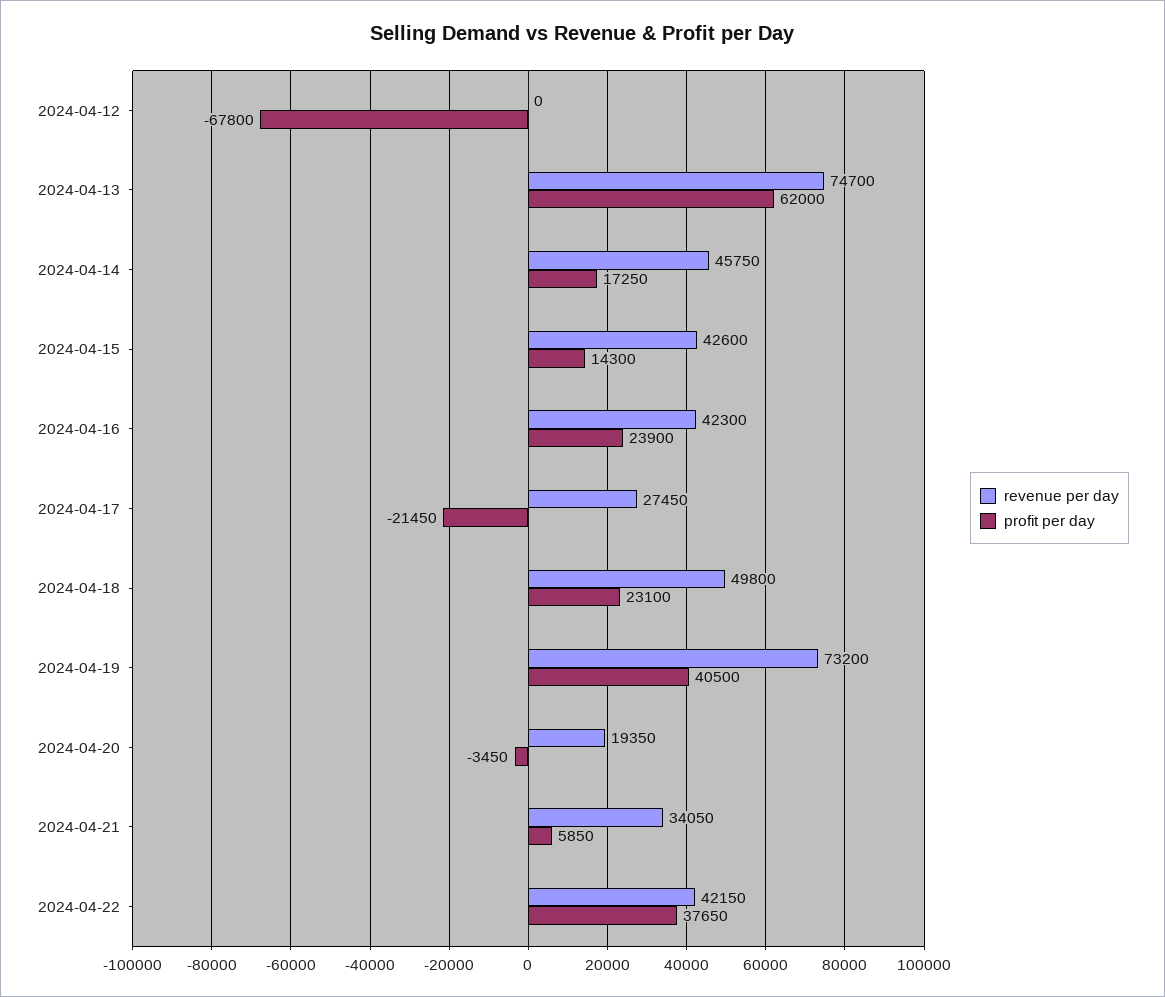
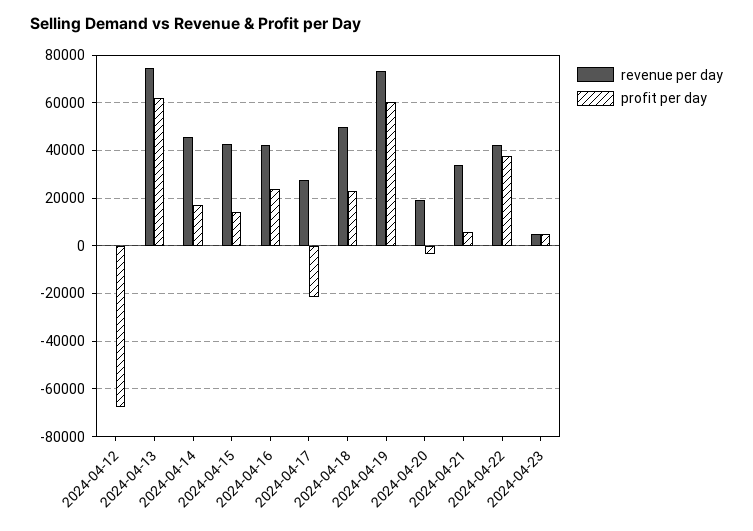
profit per day, 2024-04-19: 40500 -> 60000
revenue per day, 2024-04-23: none -> 5000
profit per day, 2024-04-23: none -> 5000

